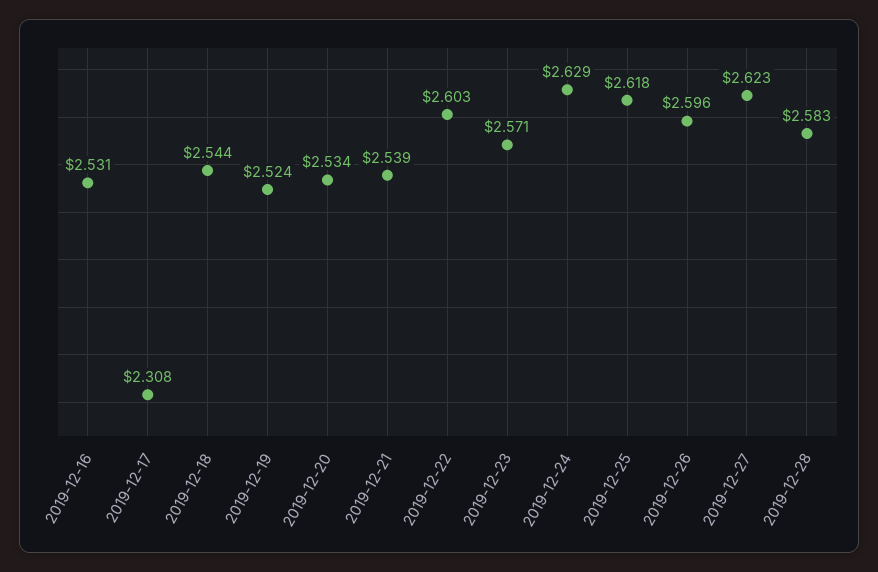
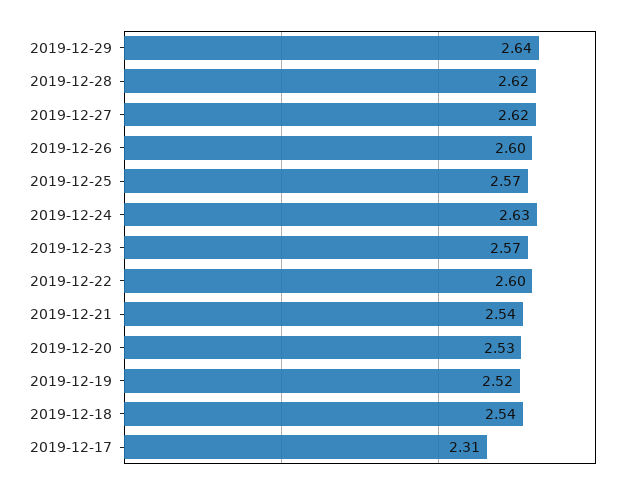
2019-12-16: 2.531 -> none
2019-12-25: 2.618 -> 2.57
2019-12-28: 2.583 -> 2.62
2019-12-29: none -> 2.64

